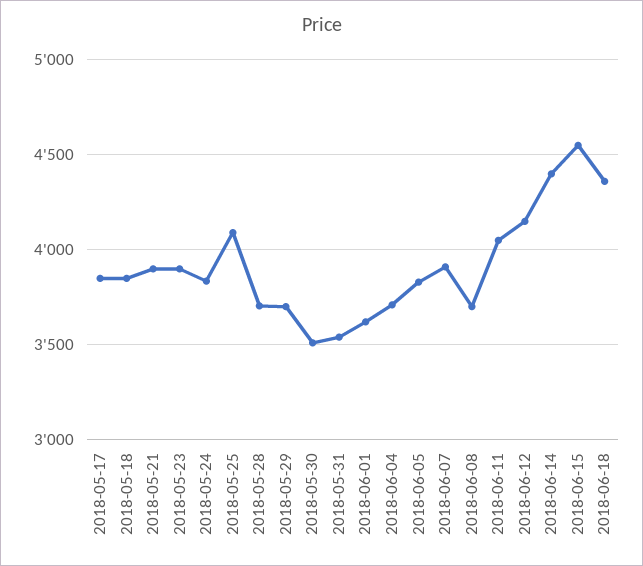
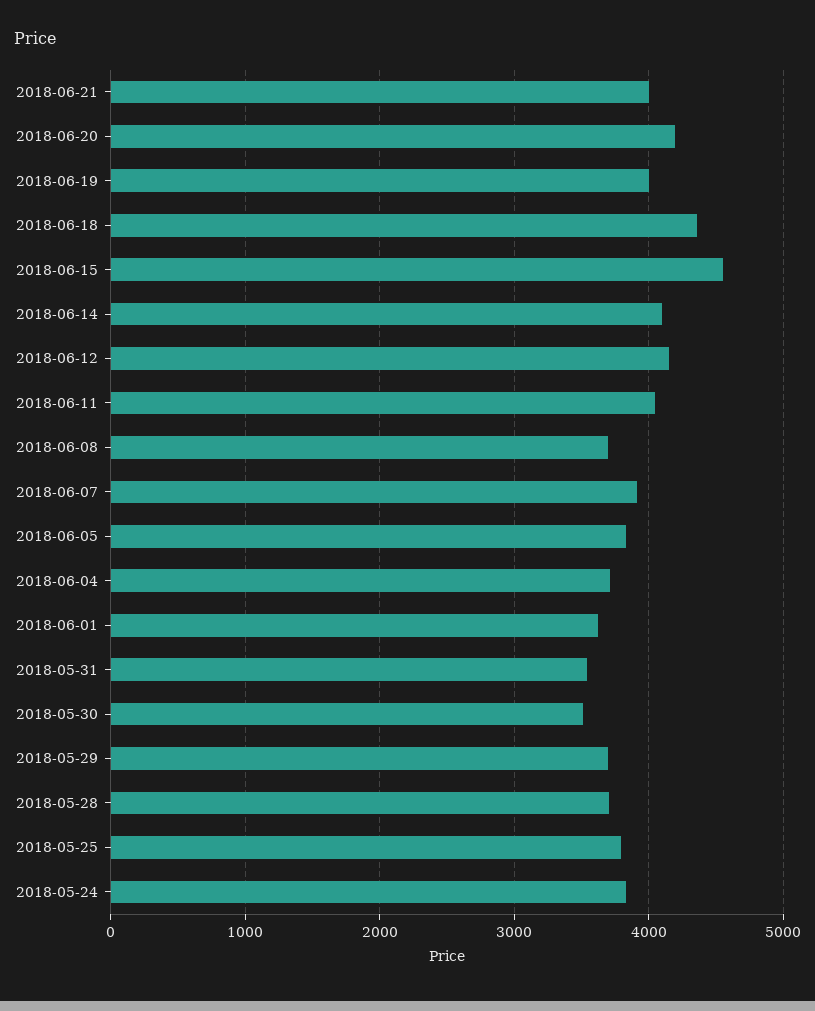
2018-05-17: 3850 -> none
2018-05-18: 3850 -> none
2018-05-21: 3900 -> none
2018-05-23: 3900 -> none
2018-05-25: 4100 -> 3800
2018-06-14: 4400 -> 4100
2018-06-21: none -> 4000
2018-06-20: none -> 4200
2018-06-19: none -> 4000

